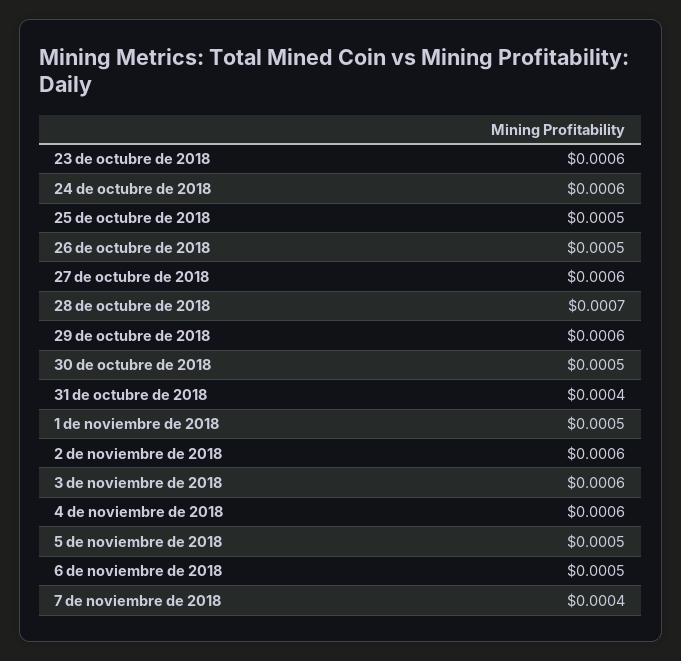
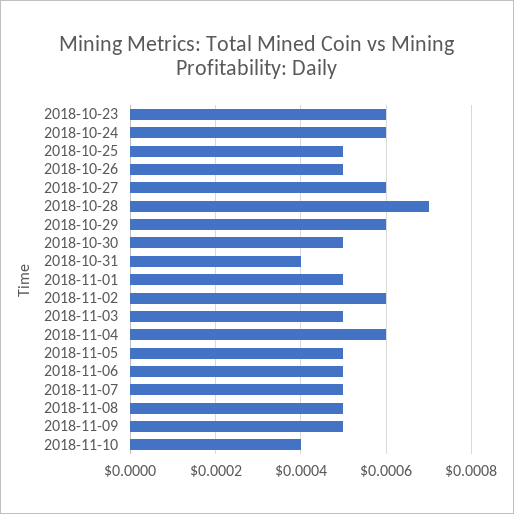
3 de noviembre de 2018: 0.0006 -> 0.0005
7 de noviembre de 2018: 0.0004 -> 0.0005
2018-11-08: none -> 0.0005
2018-11-09: none -> 0.0005
2018-11-10: none -> 0.0004

